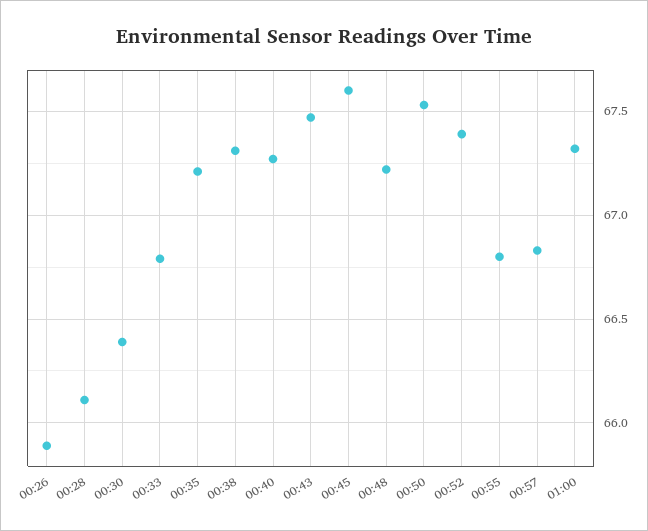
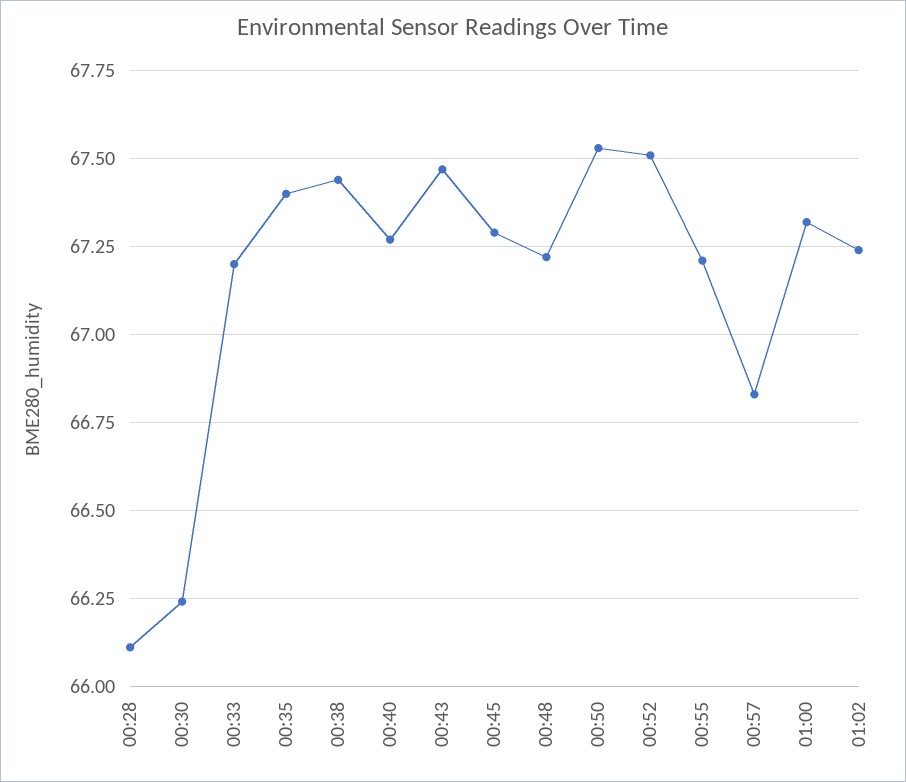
00:26: 65.9 -> none
00:30: 66.4 -> 66.25
00:33: 66.8 -> 67.2
00:35: 67.2 -> 67.4
00:38: 67.3 -> 67.45
00:45: 67.6 -> 67.3
00:52: 67.4 -> 67.5
00:55: 66.8 -> 67.2
01:02: none -> 67.25

